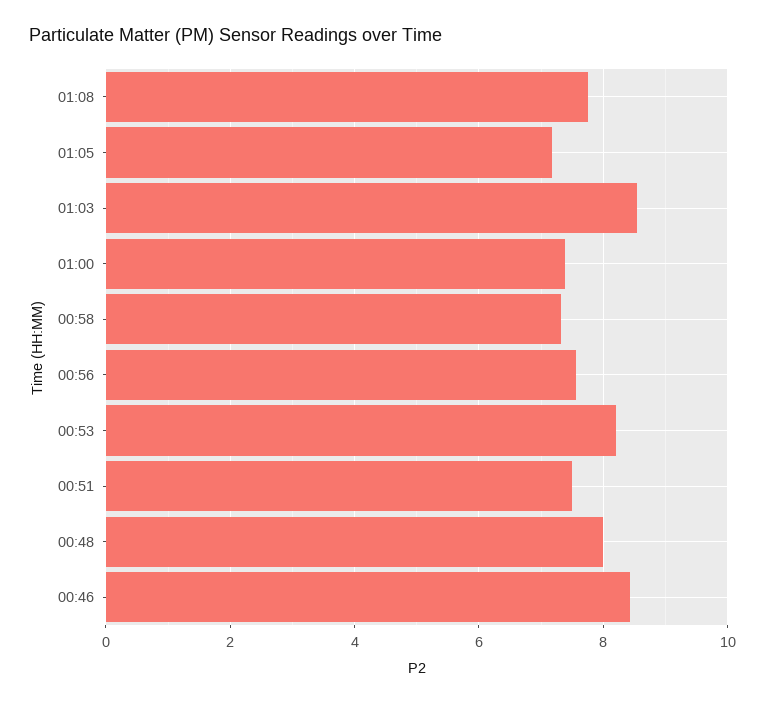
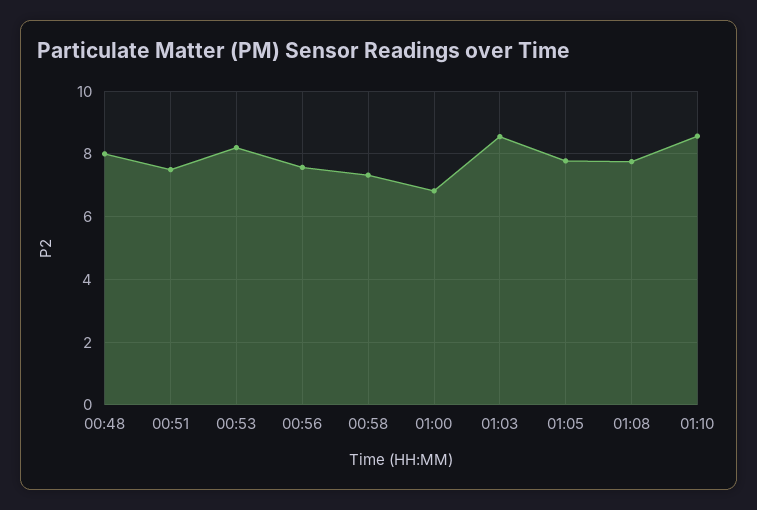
01:05: 7.2 -> 7.8
01:00: 7.4 -> 6.8
00:46: 8.4 -> none
01:10: none -> 8.6

